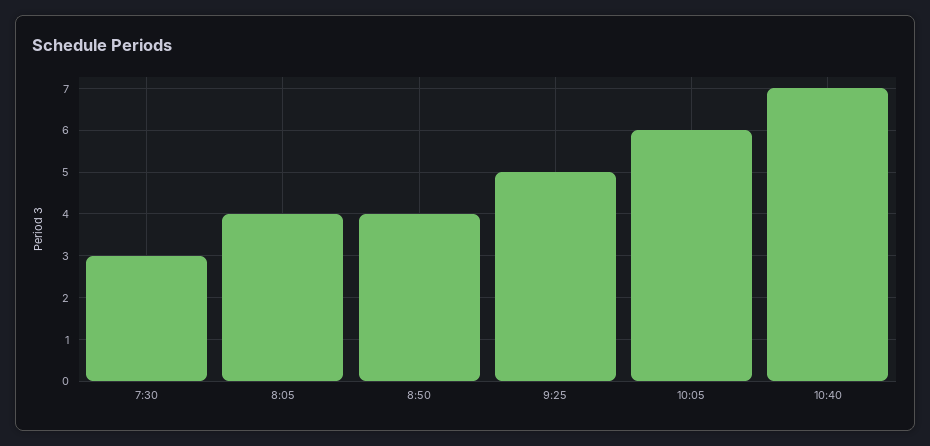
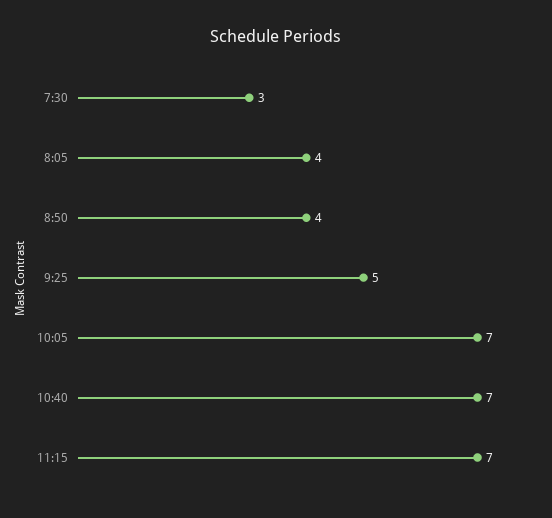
10:05: 6 -> 7
11:15: none -> 7

